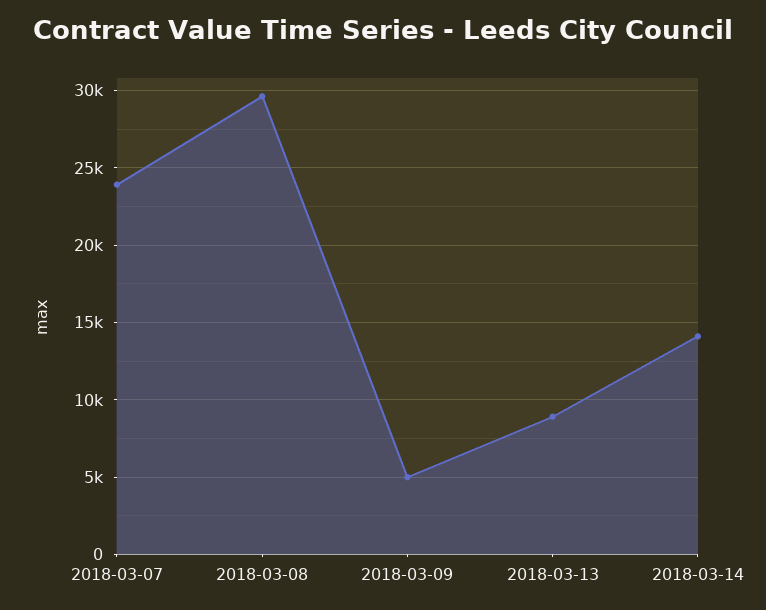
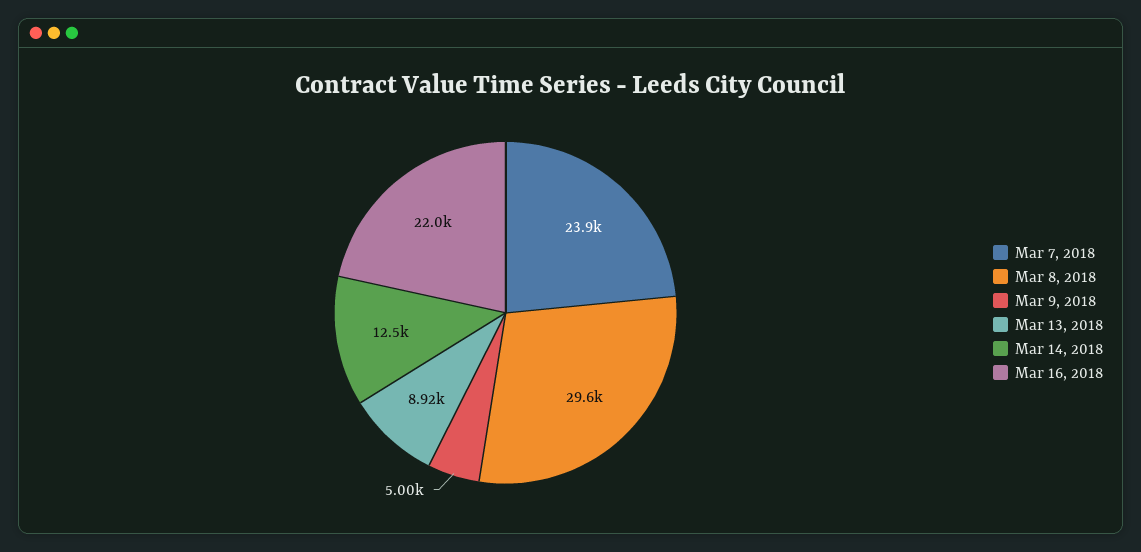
2018-03-14: 14000 -> 12500
Mar 16, 2018: none -> 22000

